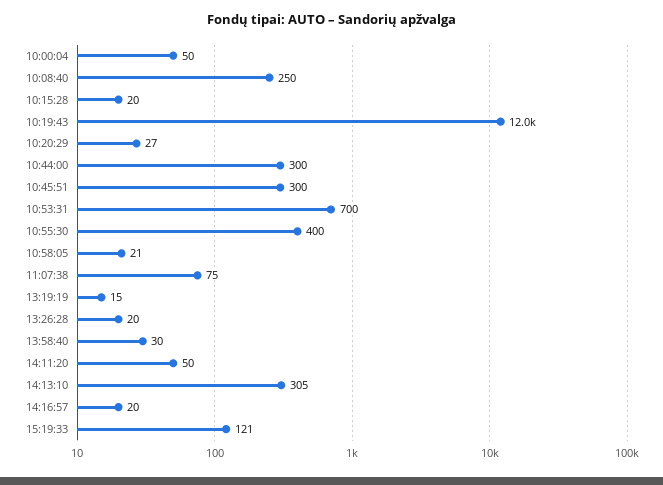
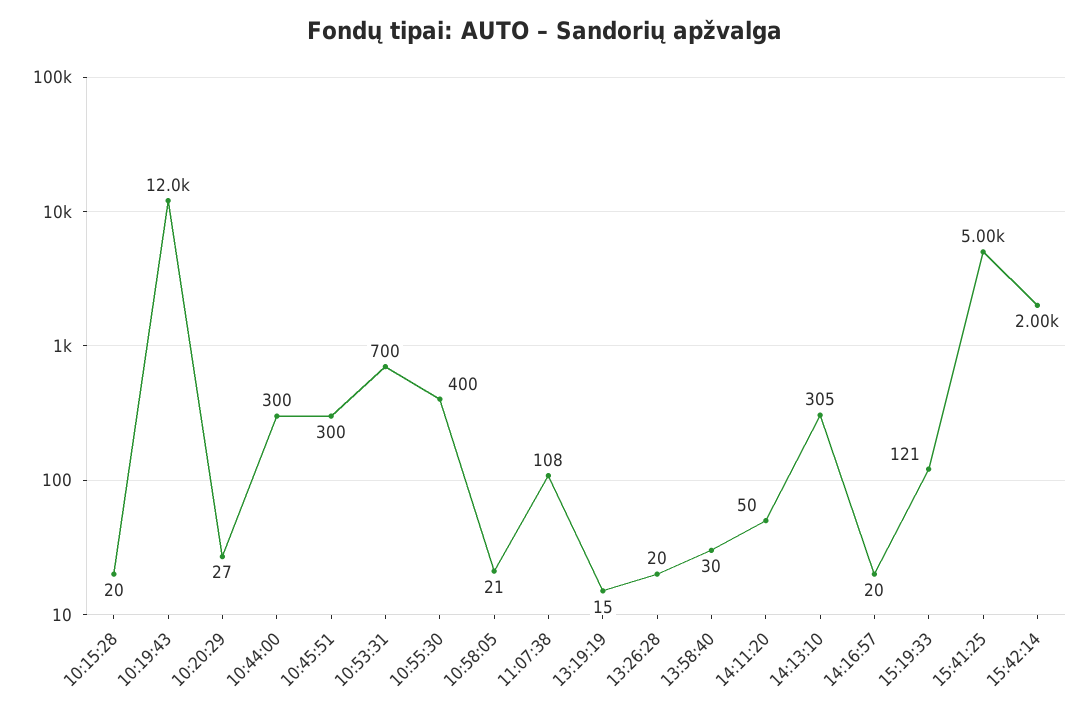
10:00:04: 50 -> none
10:08:40: 250 -> none
11:07:38: 75 -> 108
15:41:25: none -> 5000
15:42:14: none -> 2000

